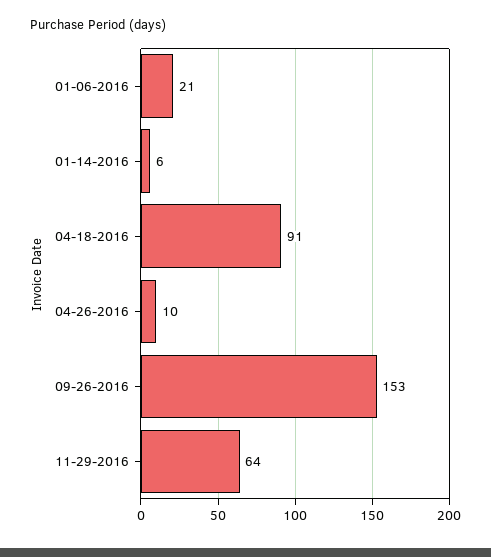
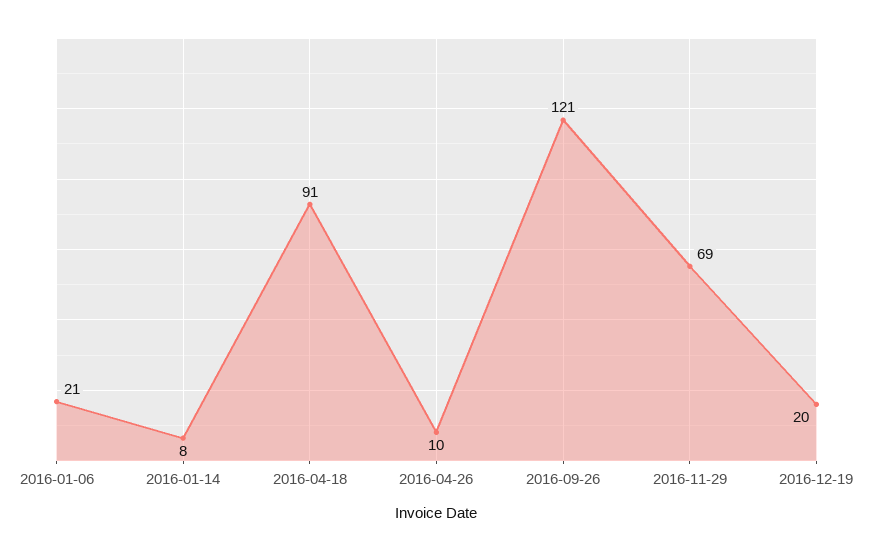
01-14-2016: 6 -> 8
09-26-2016: 153 -> 121
11-29-2016: 64 -> 69
2016-12-19: none -> 20

